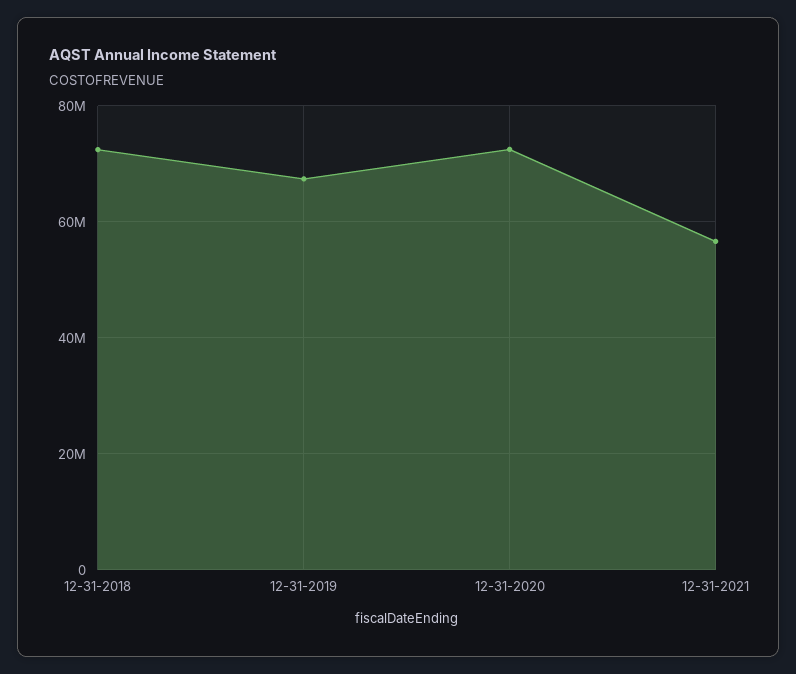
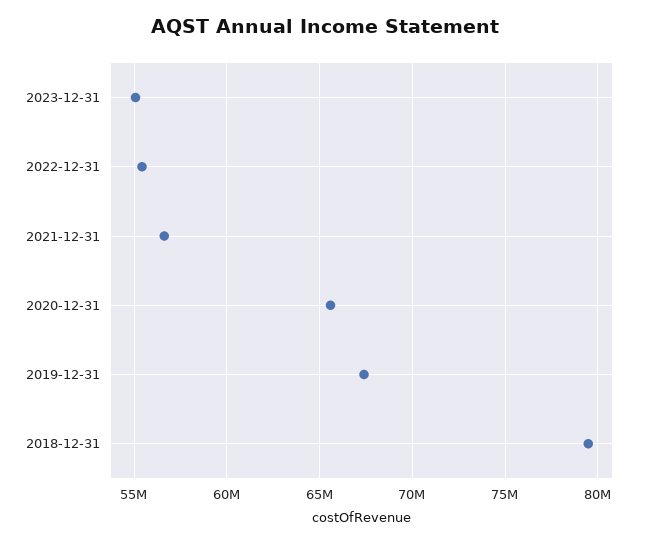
12-31-2018: 72000000 -> 79500000
12-31-2020: 72000000 -> 65500000
2023-12-31: none -> 55000000
2022-12-31: none -> 55500000

